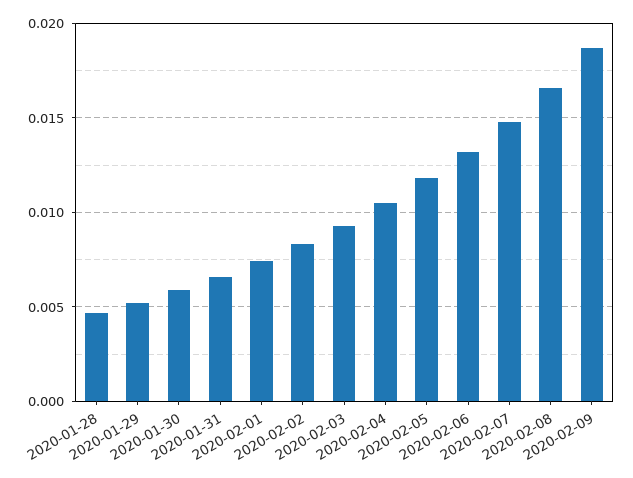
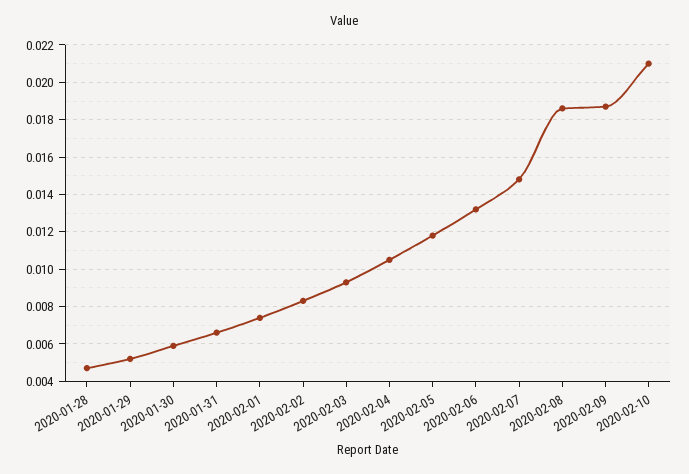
2020-02-08: 0.0165 -> 0.0185
2020-02-10: none -> 0.021

